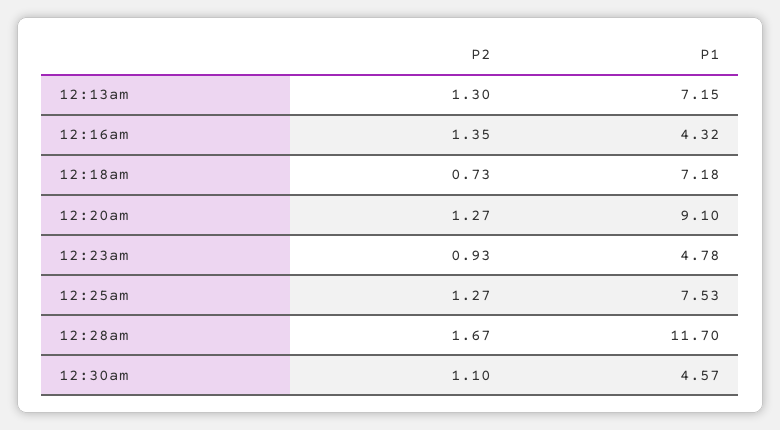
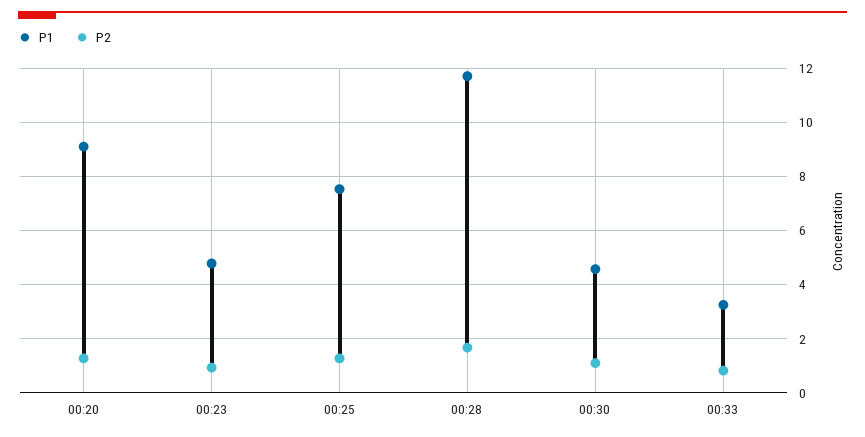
P2, 12:13am: 1.3 -> none
P1, 12:13am: 7.15 -> none
P2, 12:16am: 1.35 -> none
P1, 12:16am: 4.32 -> none
P2, 12:18am: 0.73 -> none
P1, 12:18am: 7.18 -> none
P1, 00:33: none -> 3.25
P2, 00:33: none -> 0.75

